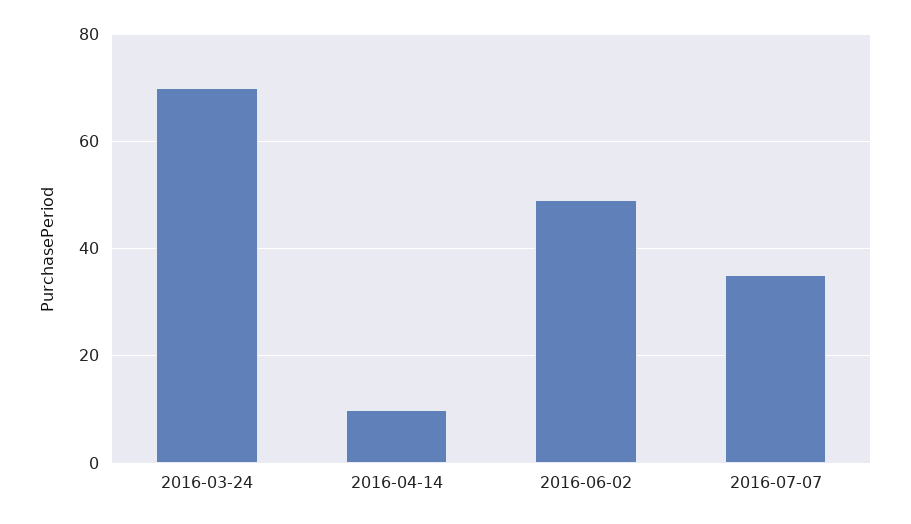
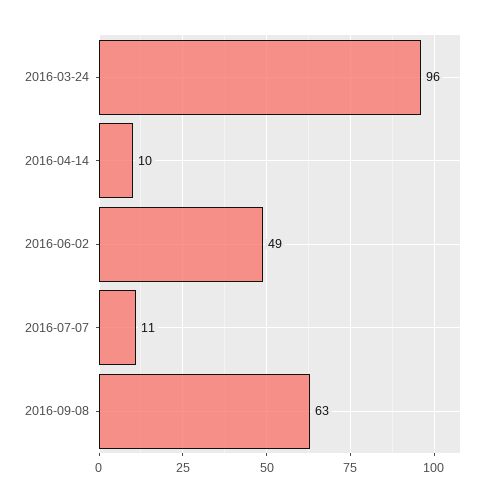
2016-03-24: 70 -> 96
2016-07-07: 35 -> 11
2016-09-08: none -> 63

